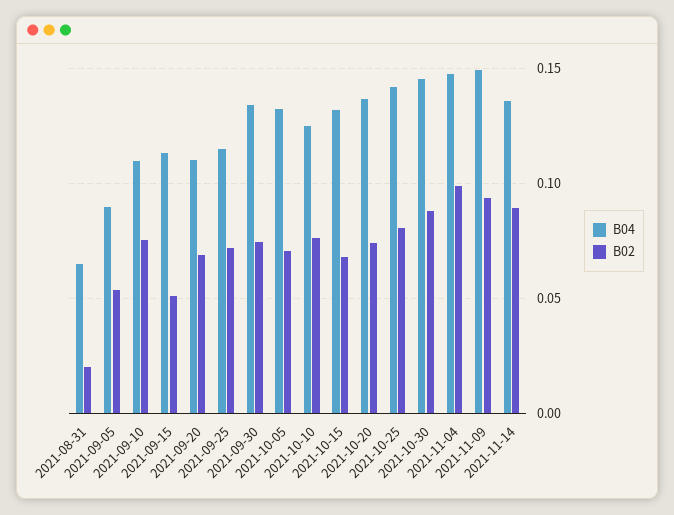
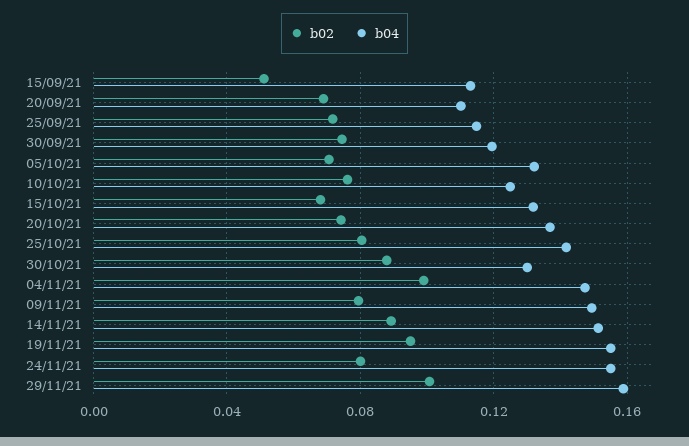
B04, 2021-08-31: 0.065 -> none
B02, 2021-08-31: 0.02 -> none
B04, 2021-09-05: 0.09 -> none
B02, 2021-09-05: 0.055 -> none
B04, 2021-09-10: 0.11 -> none
B02, 2021-09-10: 0.075 -> none
B04, 2021-09-30: 0.135 -> 0.12
B04, 2021-10-30: 0.145 -> 0.13
B02, 2021-11-09: 0.095 -> 0.08
B04, 2021-11-14: 0.135 -> 0.15
B02, 19/11/21: none -> 0.095
B04, 19/11/21: none -> 0.155
B02, 24/11/21: none -> 0.08
B04, 24/11/21: none -> 0.155
B02, 29/11/21: none -> 0.1
B04, 29/11/21: none -> 0.16

